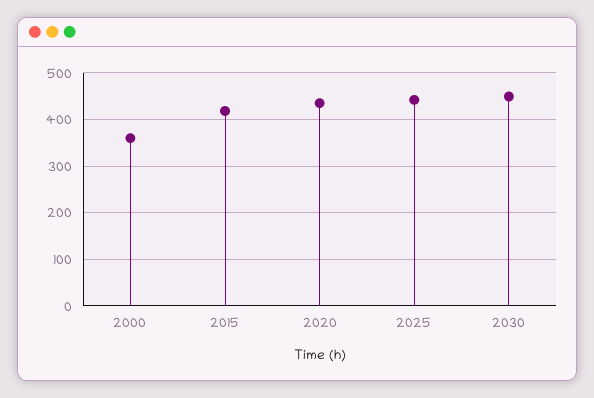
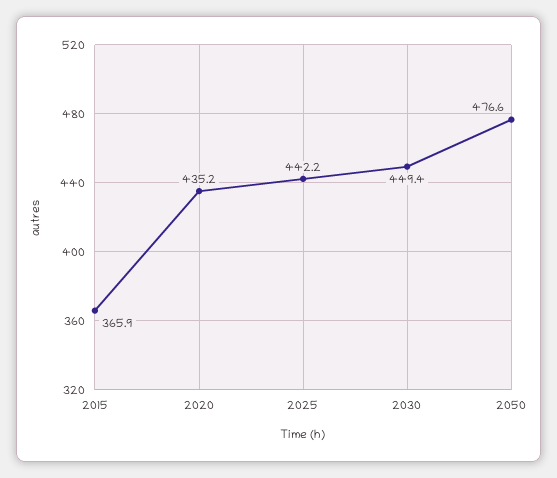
2000: 360 -> none
2015: 420 -> 365.9
2050: none -> 476.6

